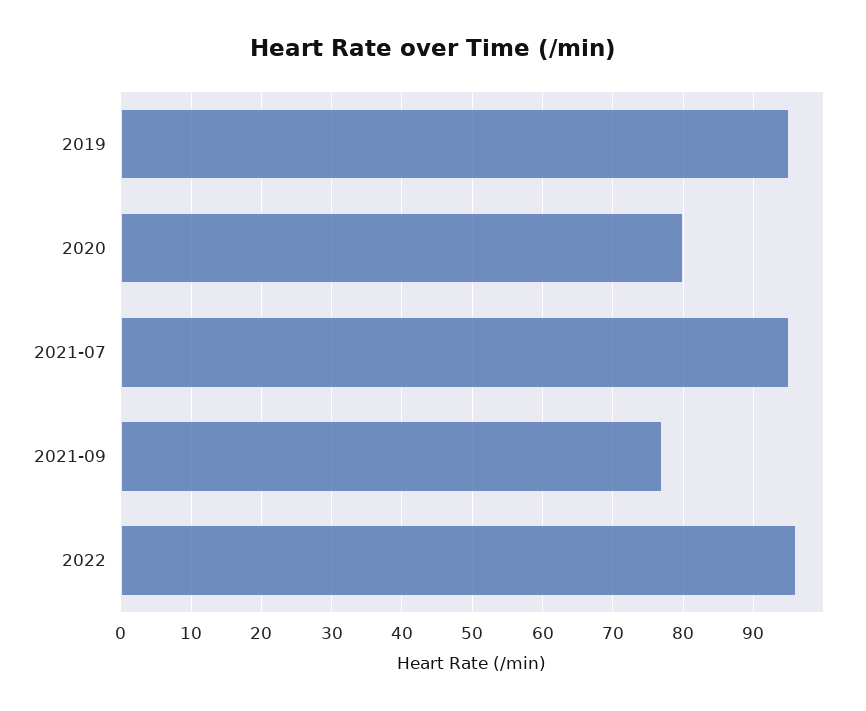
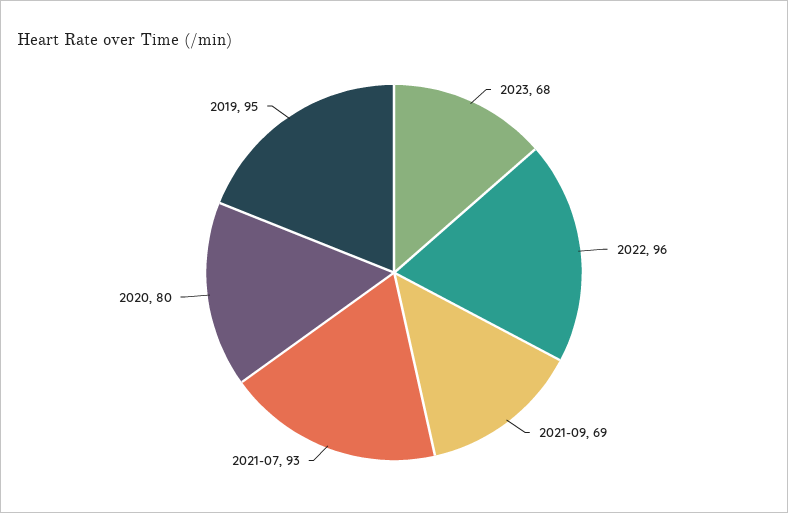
2021-07: 95 -> 93
2021-09: 77 -> 69
2023: none -> 68

